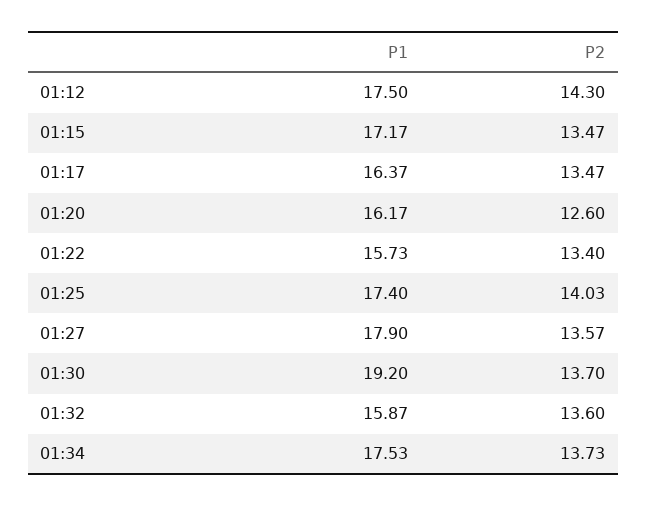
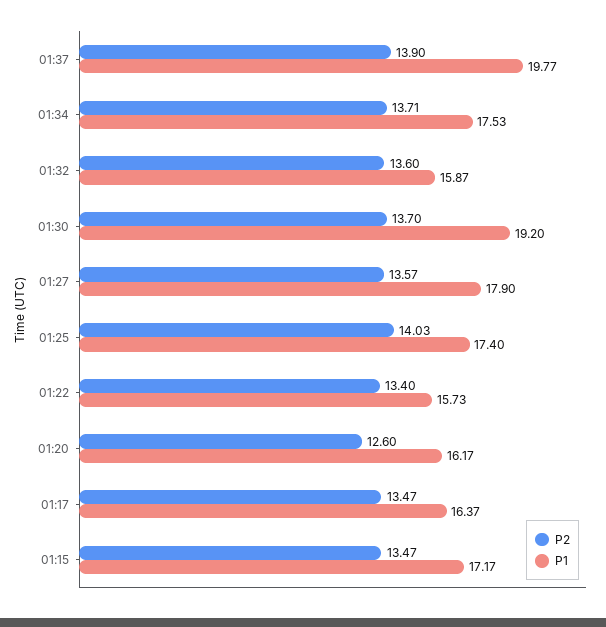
P1, 01:12: 17.5 -> none
P2, 01:12: 14.3 -> none
P2, 01:34: 13.73 -> 13.71
P2, 01:37: none -> 13.9
P1, 01:37: none -> 19.77

